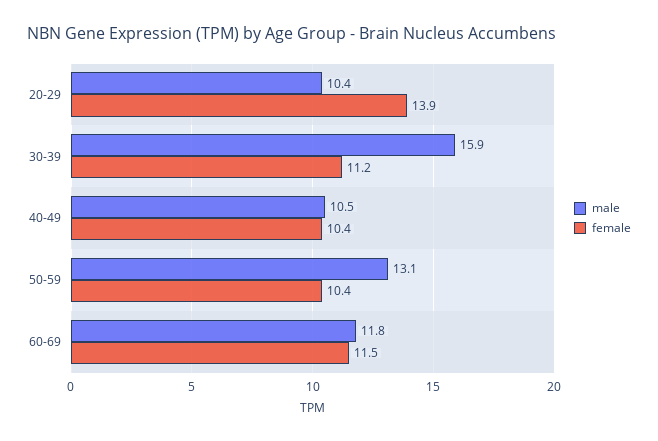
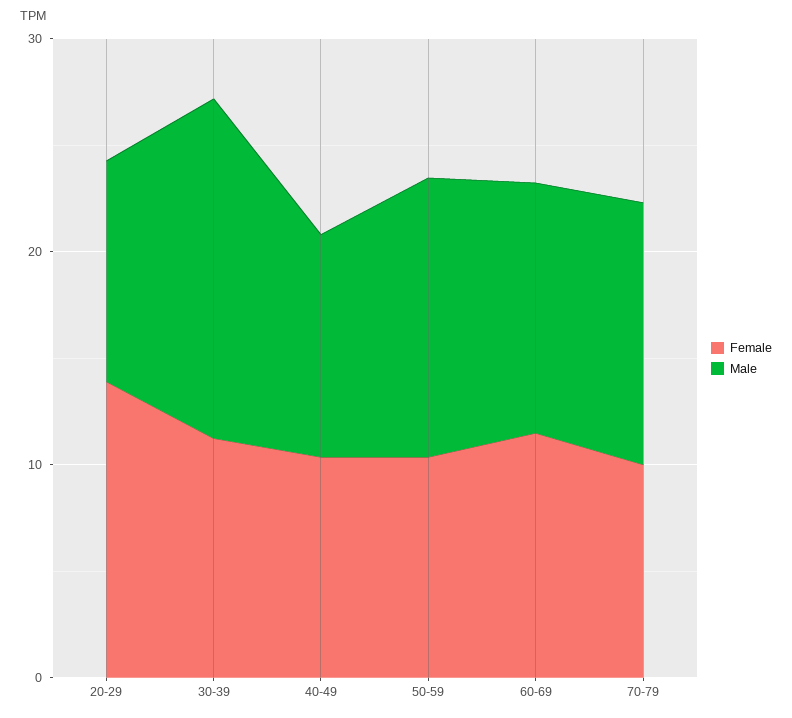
female, 70-79: none -> 10
male, 70-79: none -> 12

